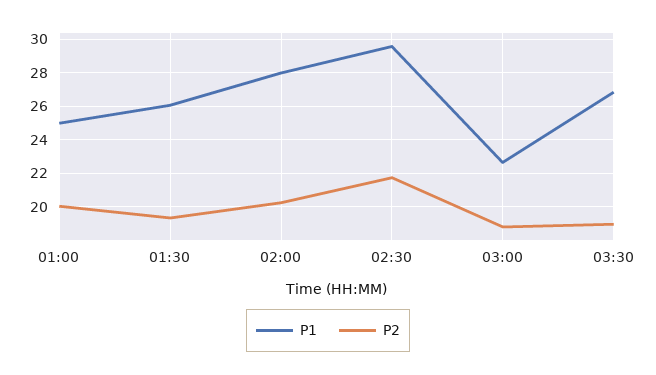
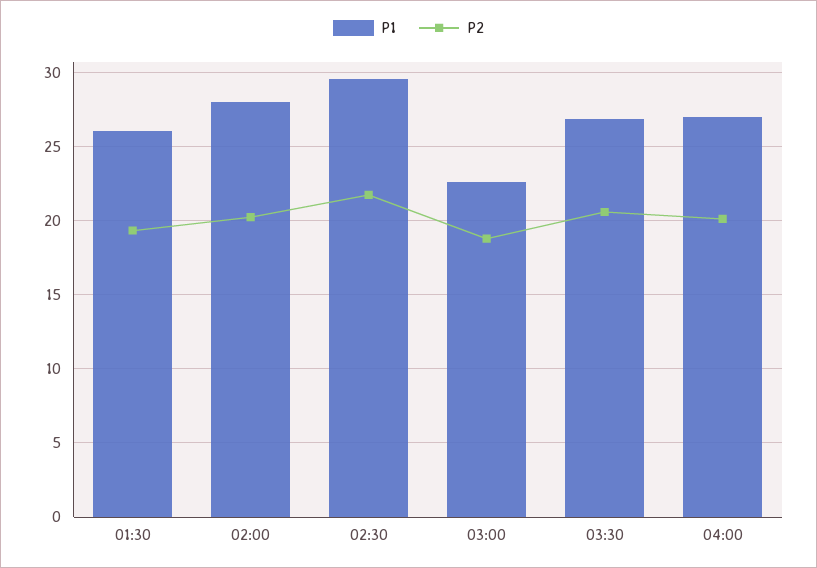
P1, 01:00: 25 -> none
P2, 01:00: 20 -> none
P2, 03:30: 19 -> 20.5
P1, 04:00: none -> 27
P2, 04:00: none -> 20

